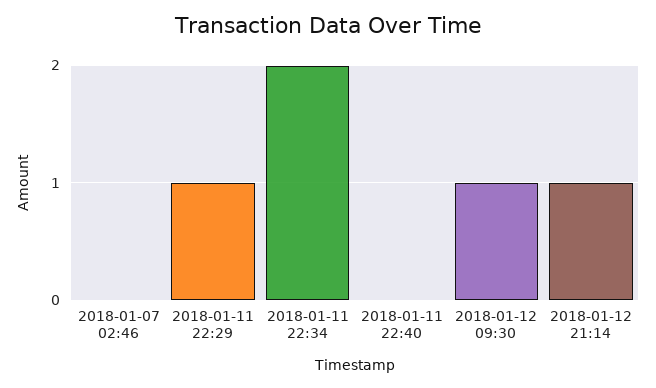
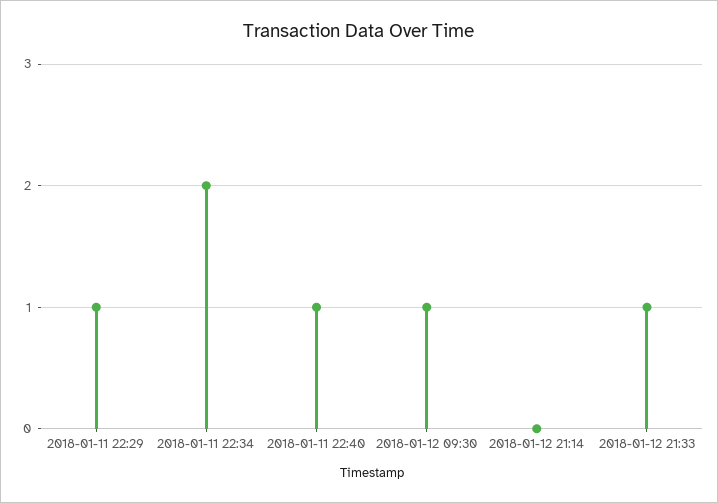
2018-01-07 02:46: 0 -> none
2018-01-11 22:40: 0 -> 1
2018-01-12 21:14: 1 -> 0
2018-01-12 21:33: none -> 1

